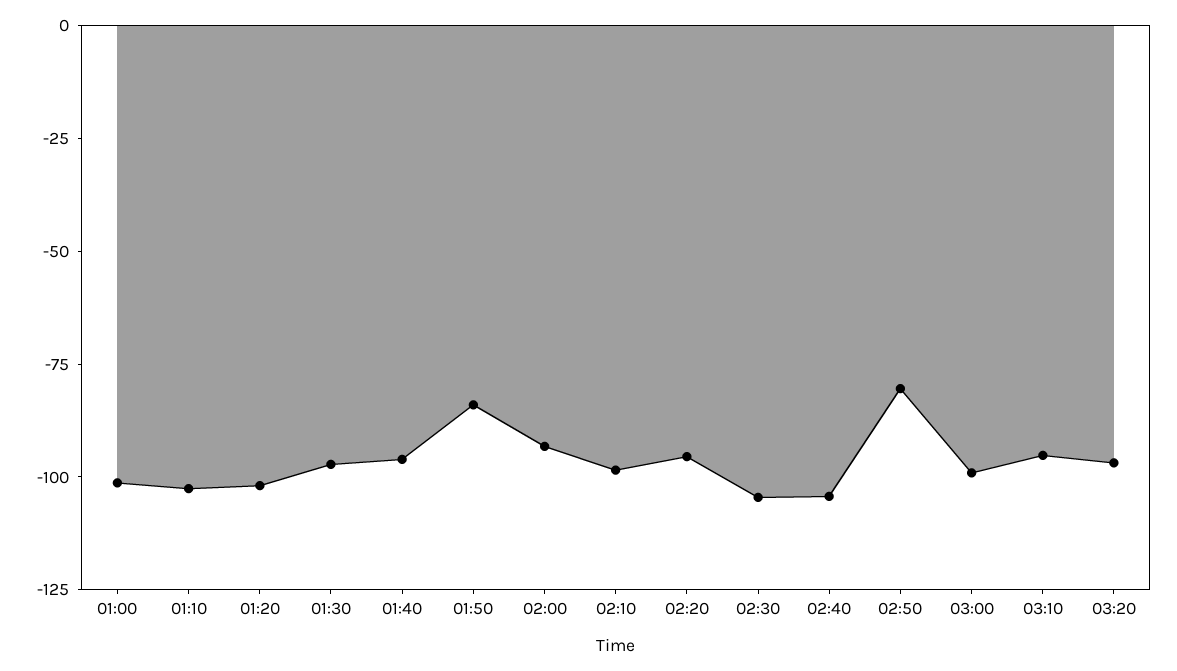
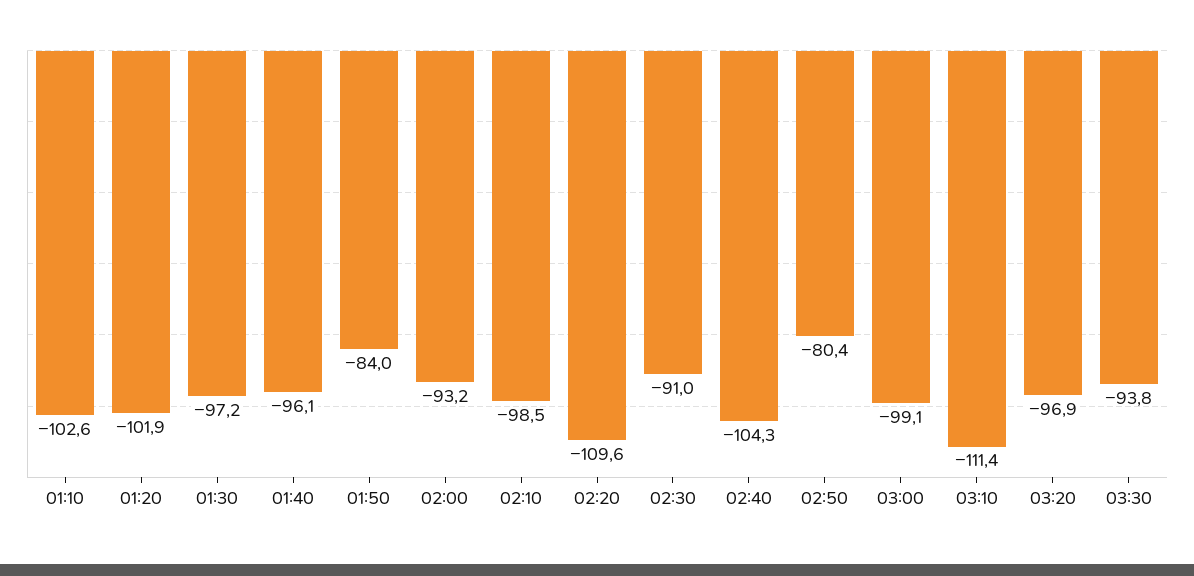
01:00: -100 -> none
02:20: -95 -> -109.6
02:30: -105 -> -91
03:10: -95 -> -111.4
03:30: none -> -93.8

